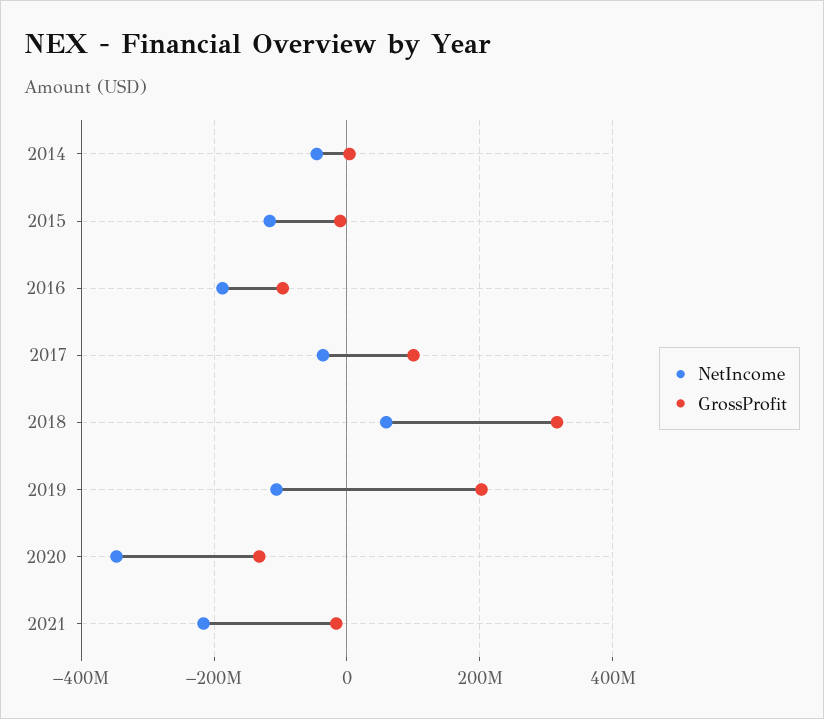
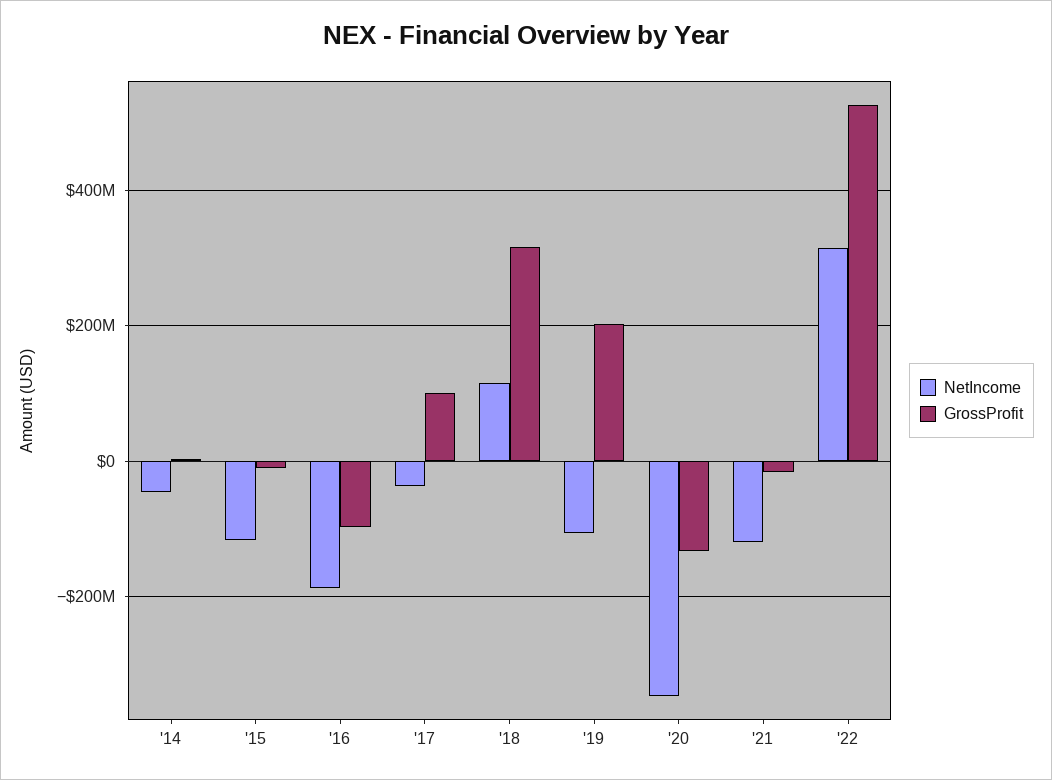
NetIncome, 2018: 60000000 -> 120000000
NetIncome, 2021: -220000000 -> -120000000
NetIncome, '22: none -> 320000000
GrossProfit, '22: none -> 520000000

